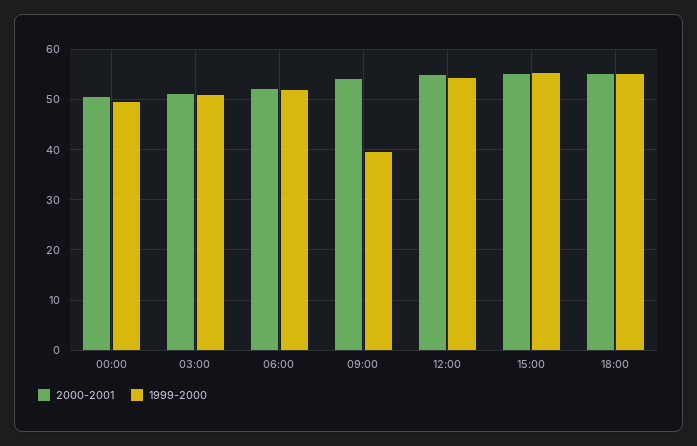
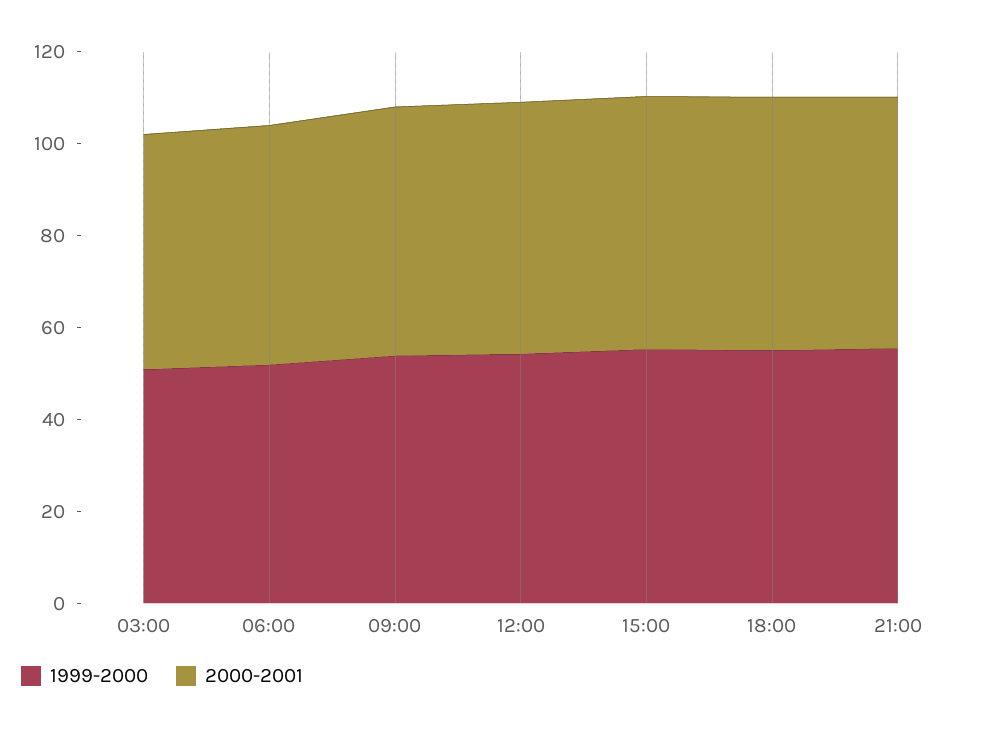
2000-2001, 00:00: 50 -> none
1999-2000, 00:00: 50 -> none
1999-2000, 09:00: 40 -> 55
1999-2000, 21:00: none -> 55
2000-2001, 21:00: none -> 55

